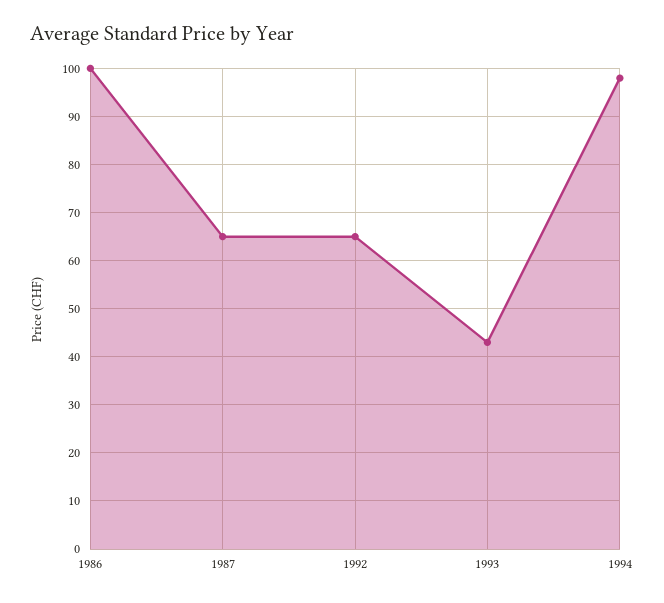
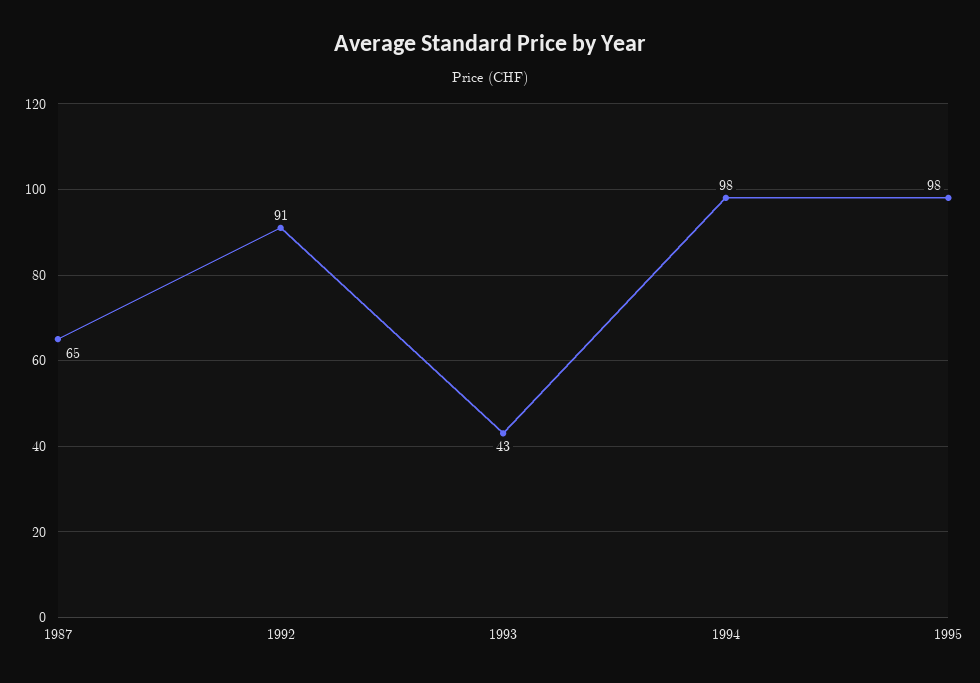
1986: 100 -> none
1992: 65 -> 91
1995: none -> 98

